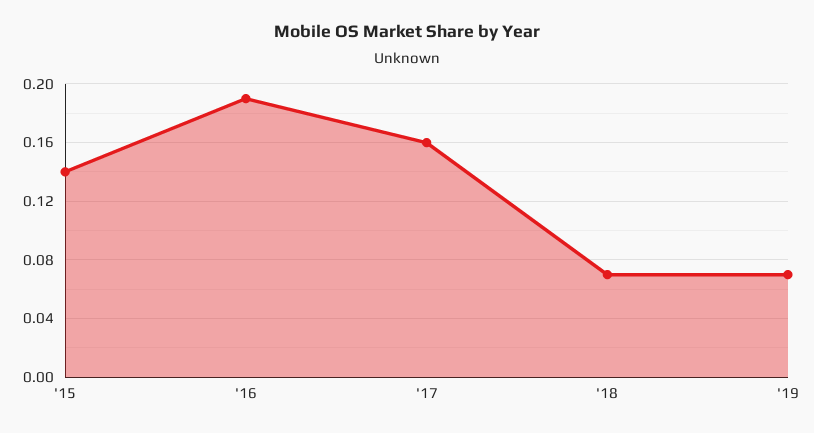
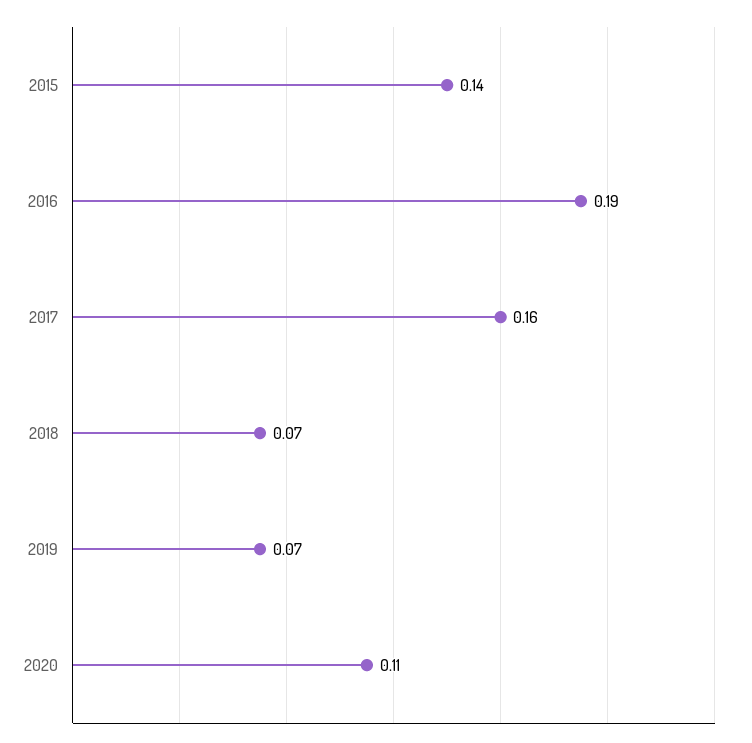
2020: none -> 0.11

